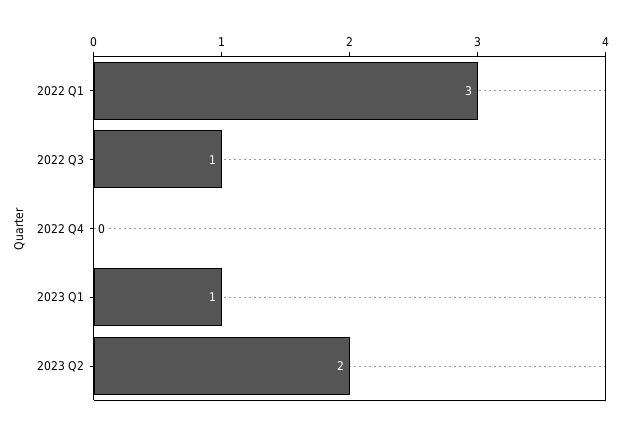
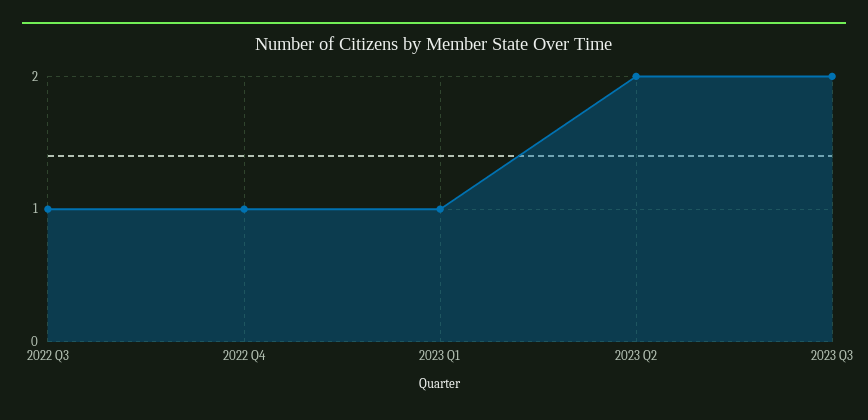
2022 Q1: 3 -> none
2022 Q4: 0 -> 1
2023 Q3: none -> 2

